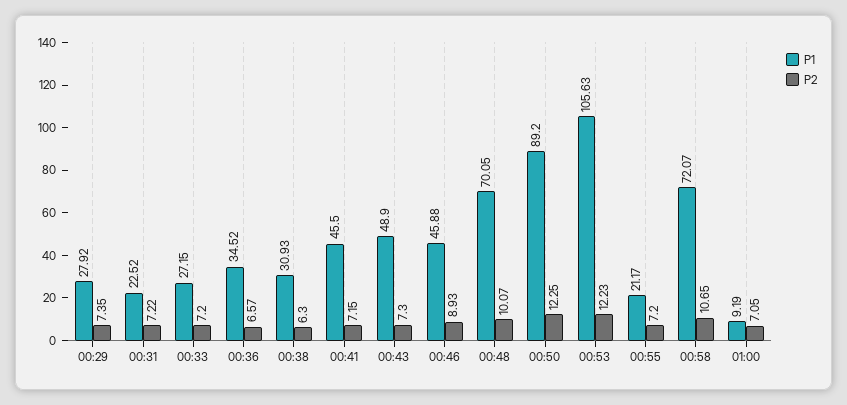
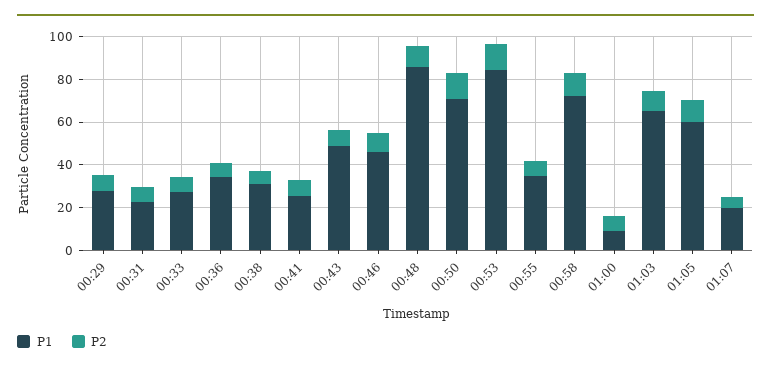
P1, 00:41: 45.5 -> 25
P1, 00:48: 70.05 -> 85
P1, 00:50: 89.2 -> 70
P1, 00:53: 105.63 -> 85
P1, 00:55: 21.17 -> 35
P1, 01:03: none -> 65
P2, 01:03: none -> 10
P1, 01:05: none -> 60
P2, 01:05: none -> 10
P1, 01:07: none -> 20
P2, 01:07: none -> 5

